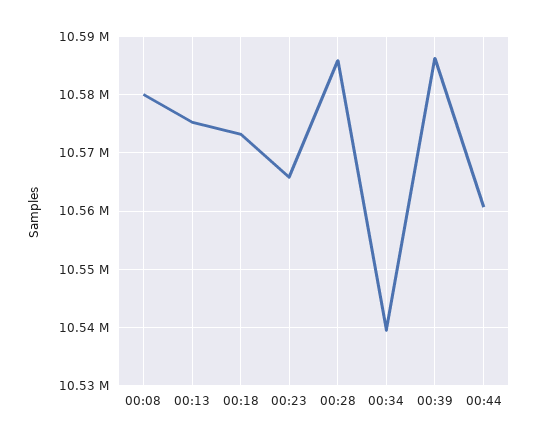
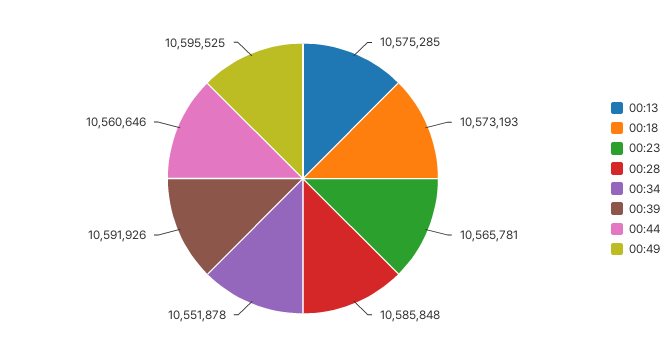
00:08: 10580000 -> none
00:34: 10540000 -> 10551878
00:39: 10586000 -> 10591926
00:49: none -> 10595525

